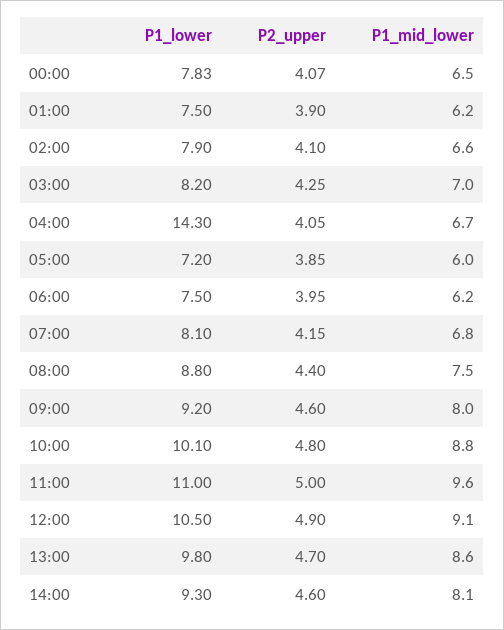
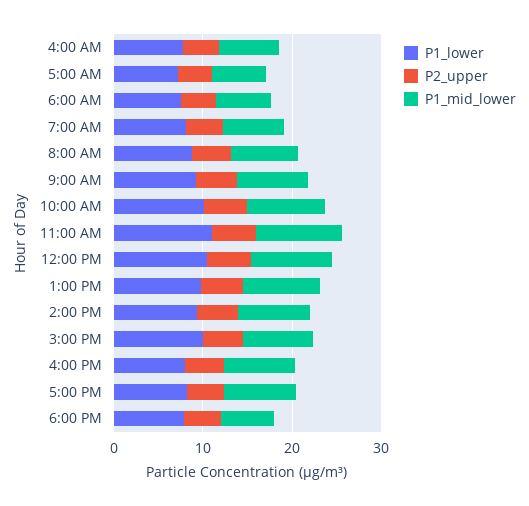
P1_lower, 00:00: 7.83 -> none
P2_upper, 00:00: 4.07 -> none
P1_mid_lower, 00:00: 6.5 -> none
P1_lower, 01:00: 7.5 -> none
P2_upper, 01:00: 3.9 -> none
P1_mid_lower, 01:00: 6.2 -> none
P1_lower, 02:00: 7.9 -> none
P2_upper, 02:00: 4.1 -> none
P1_mid_lower, 02:00: 6.6 -> none
P1_lower, 03:00: 8.2 -> none
P2_upper, 03:00: 4.25 -> none
P1_mid_lower, 03:00: 7 -> none
P1_lower, 04:00: 14.3 -> 8
P1_lower, 3:00 PM: none -> 10
P2_upper, 3:00 PM: none -> 4
P1_mid_lower, 3:00 PM: none -> 8
P1_lower, 4:00 PM: none -> 8
P2_upper, 4:00 PM: none -> 4
P1_mid_lower, 4:00 PM: none -> 8
P1_lower, 5:00 PM: none -> 8
P2_upper, 5:00 PM: none -> 4
P1_mid_lower, 5:00 PM: none -> 8
P1_lower, 6:00 PM: none -> 8
P2_upper, 6:00 PM: none -> 4
P1_mid_lower, 6:00 PM: none -> 6

